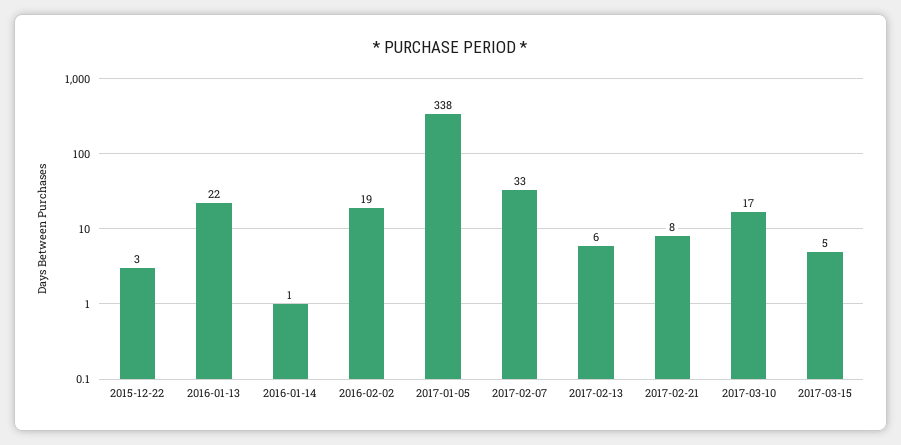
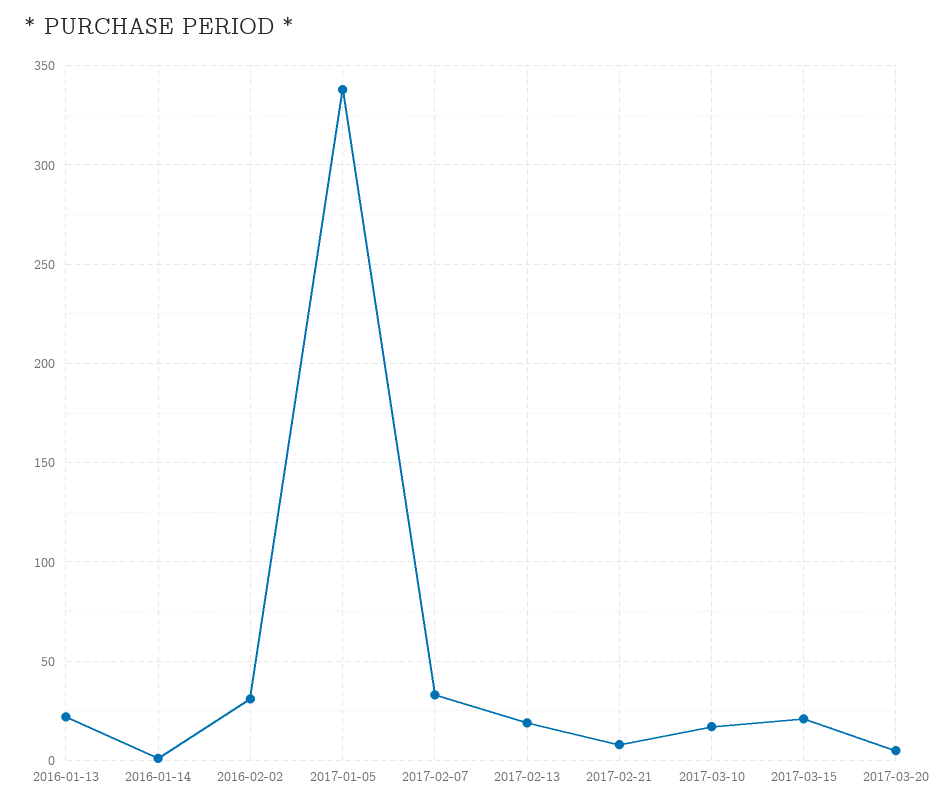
2015-12-22: 3 -> none
2016-02-02: 19 -> 30
2017-02-13: 6 -> 20
2017-03-15: 5 -> 20
2017-03-20: none -> 5

